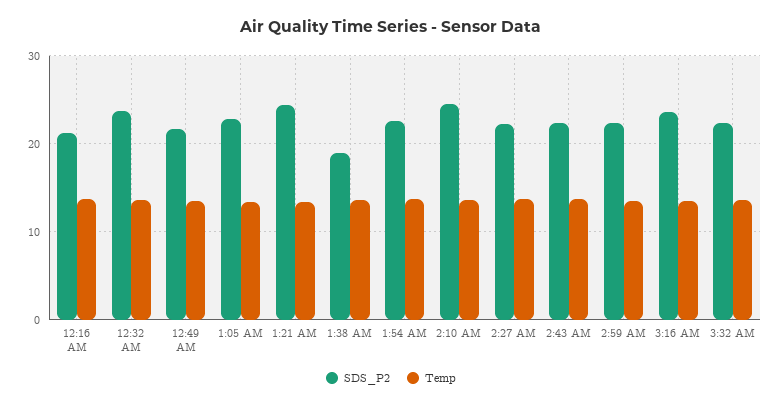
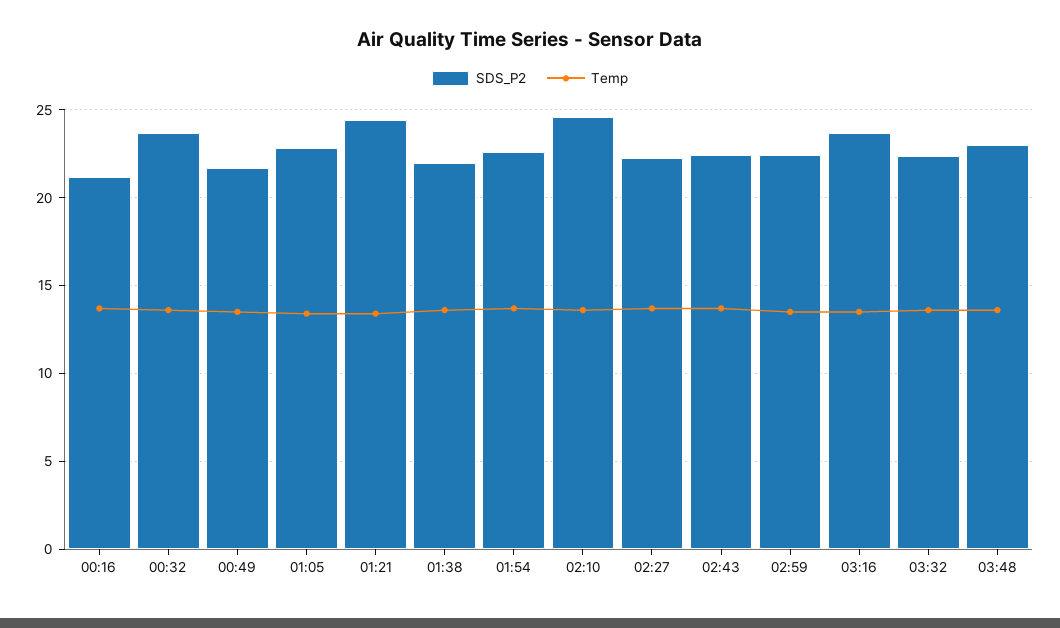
SDS_P2, 1:38 AM: 19 -> 22
SDS_P2, 03:48: none -> 23
Temp, 03:48: none -> 13.5

